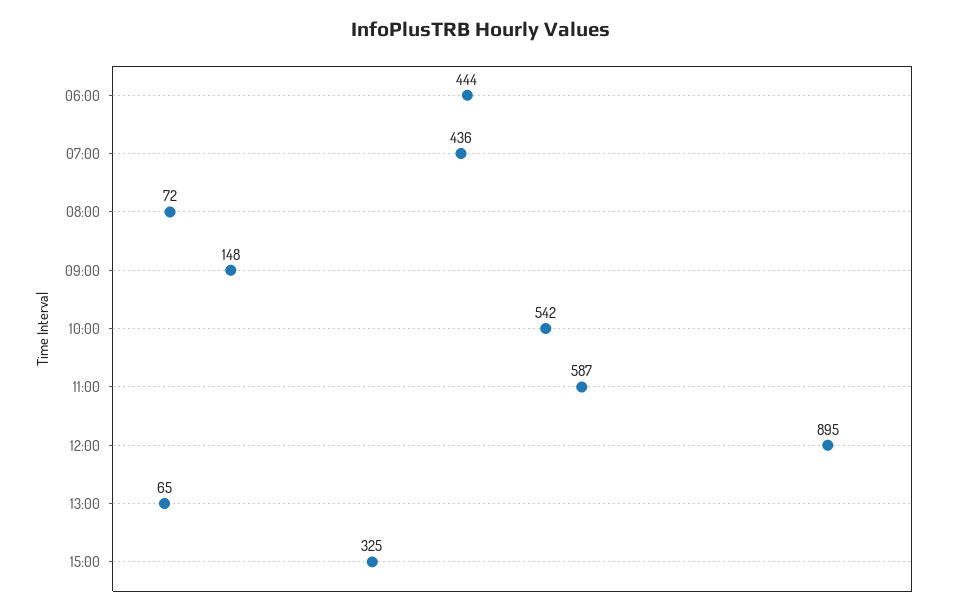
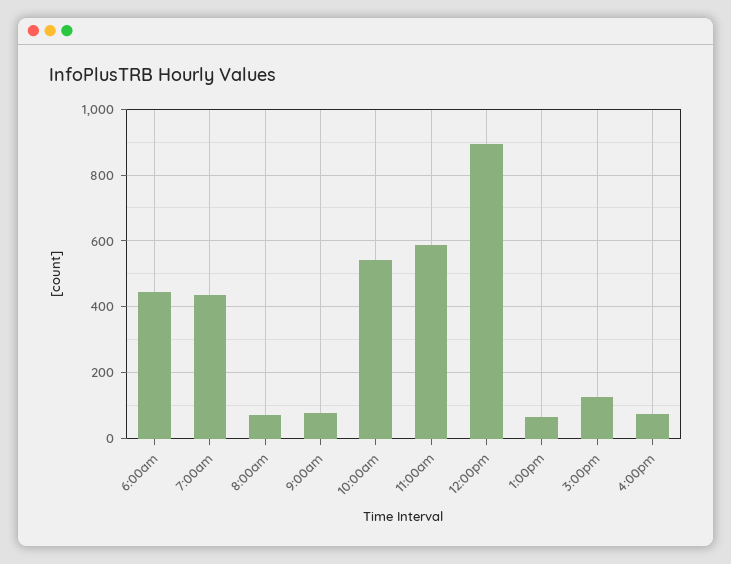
09:00: 148 -> 80
15:00: 325 -> 120
4:00pm: none -> 80

